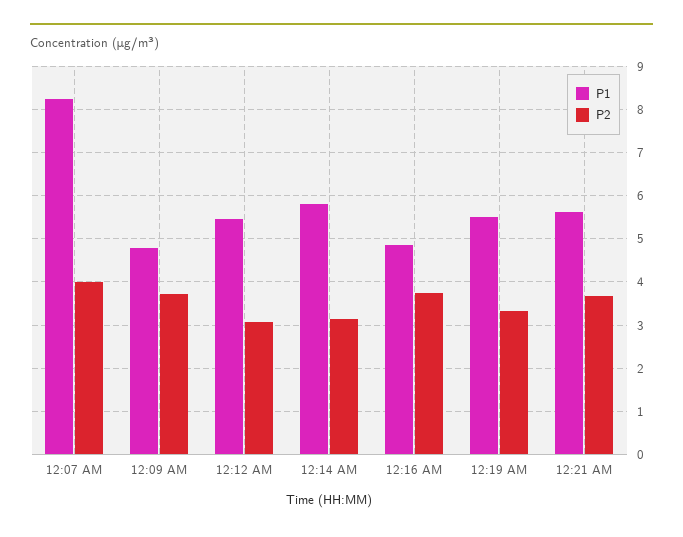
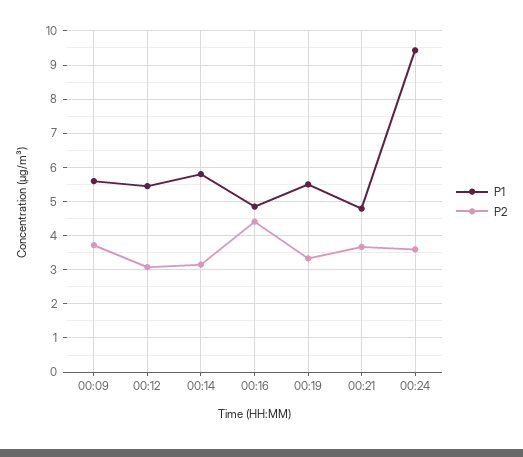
P1, 12:07 AM: 8.2 -> none
P2, 12:07 AM: 4 -> none
P1, 12:09 AM: 4.8 -> 5.6
P2, 12:16 AM: 3.8 -> 4.4
P1, 12:21 AM: 5.6 -> 4.8
P1, 00:24: none -> 9.4
P2, 00:24: none -> 3.6

